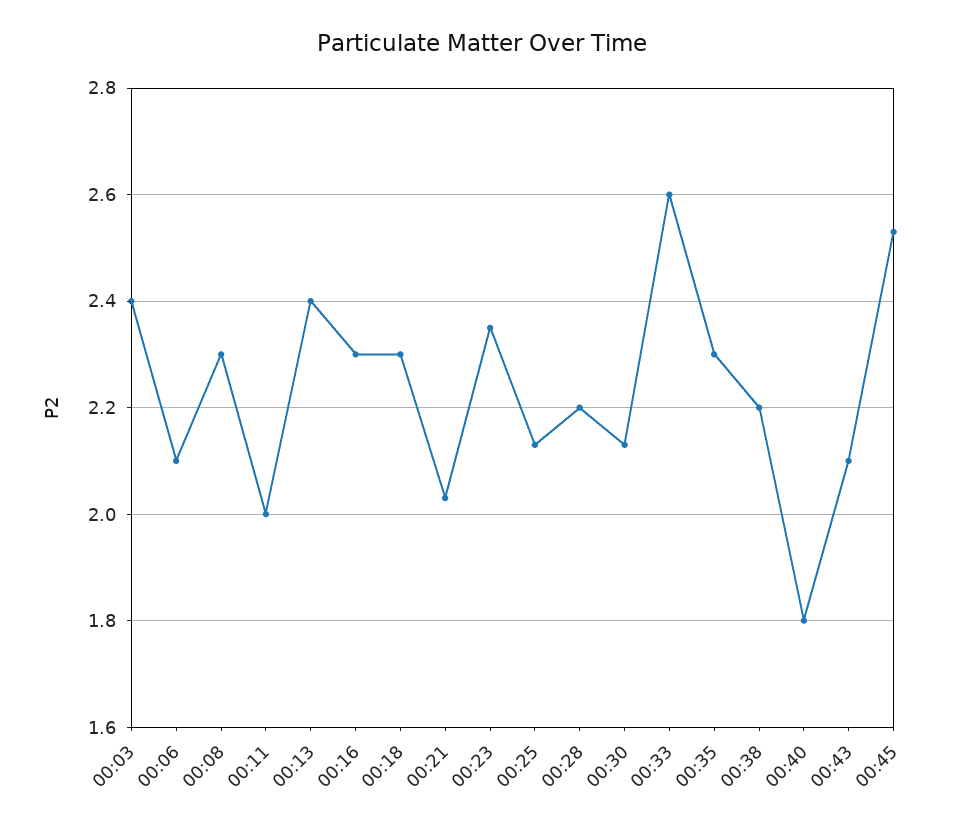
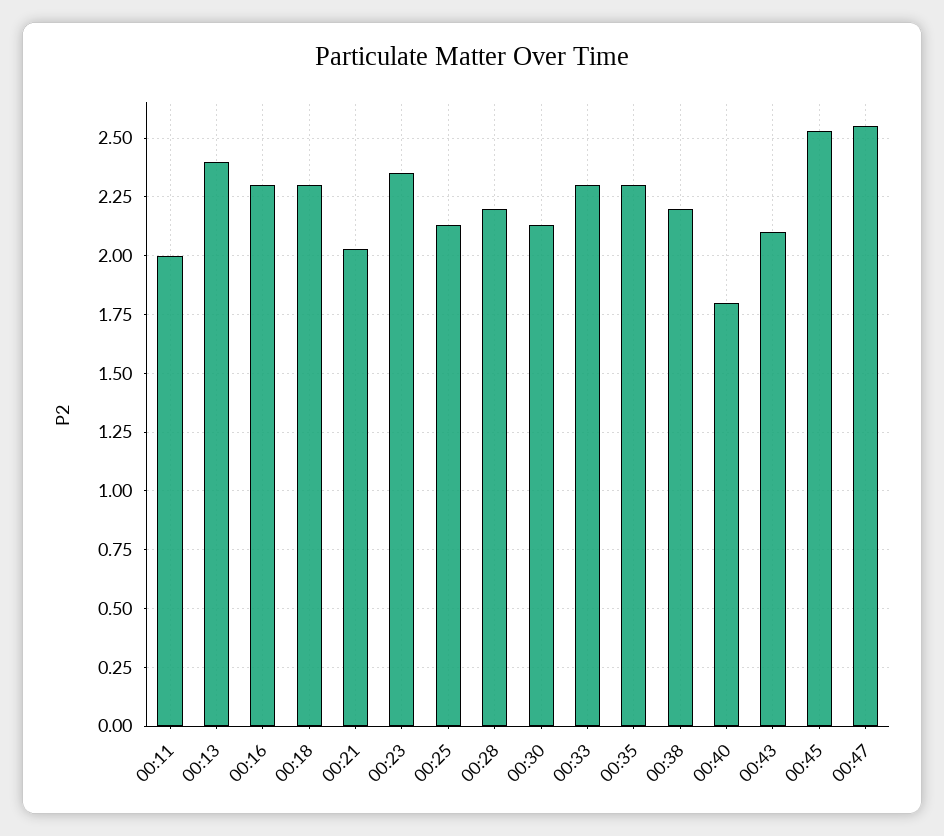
00:03: 2.4 -> none
00:06: 2.1 -> none
00:08: 2.3 -> none
00:33: 2.6 -> 2.3
00:47: none -> 2.55

